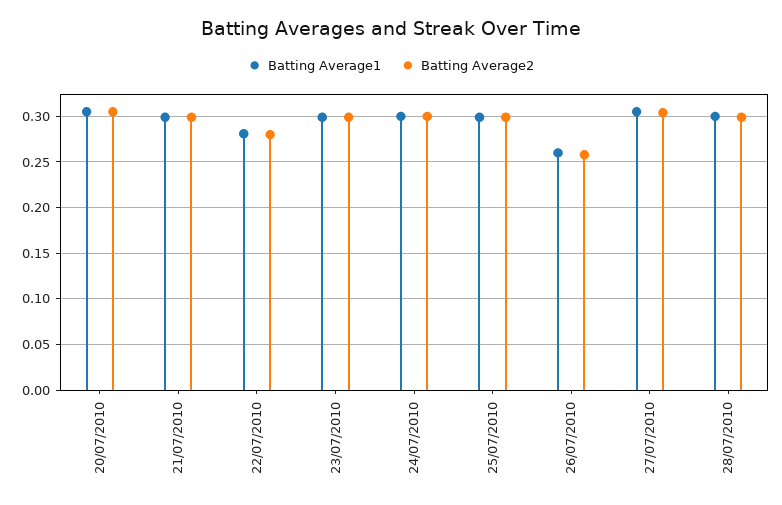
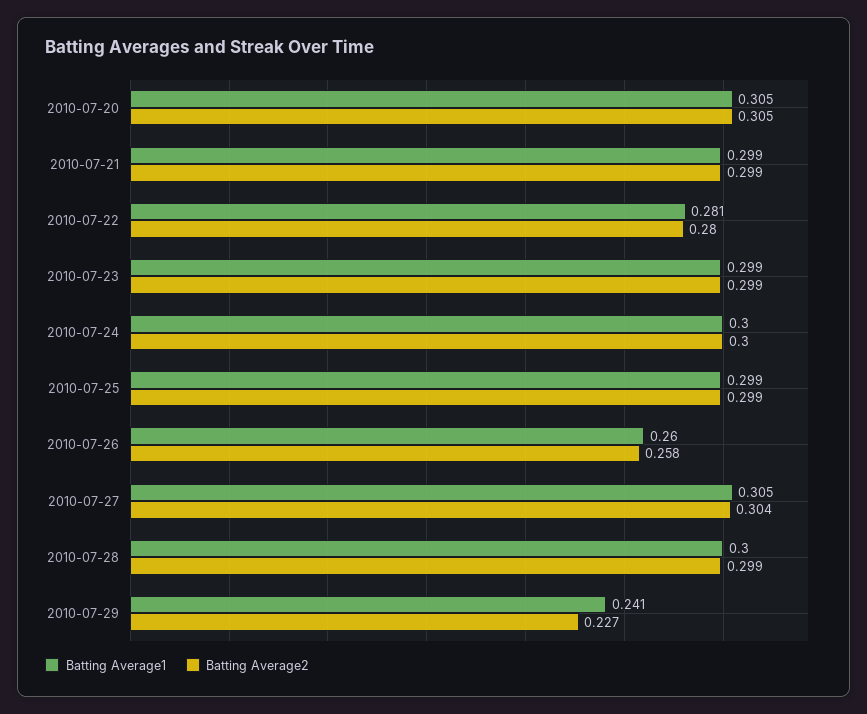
Batting Average1, 2010-07-29: none -> 0.241
Batting Average2, 2010-07-29: none -> 0.227

